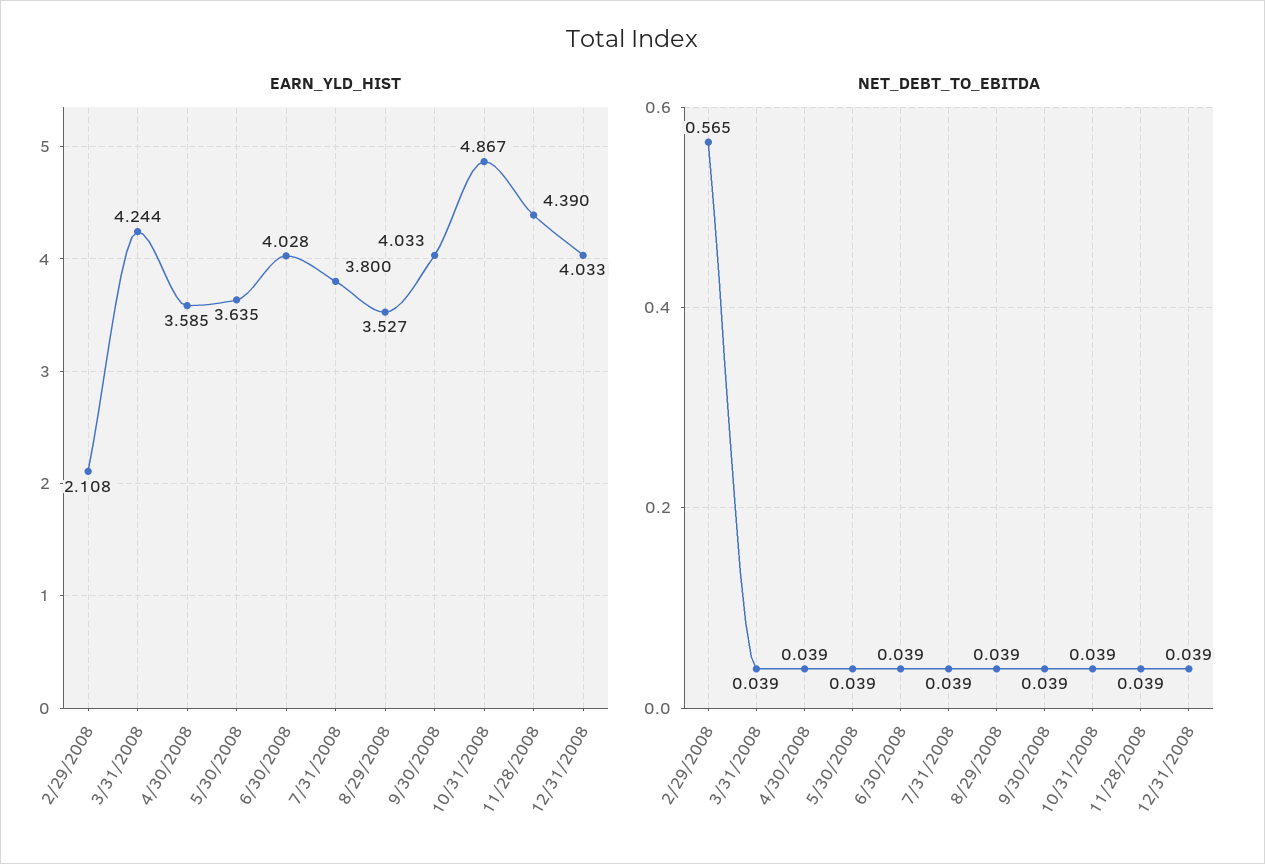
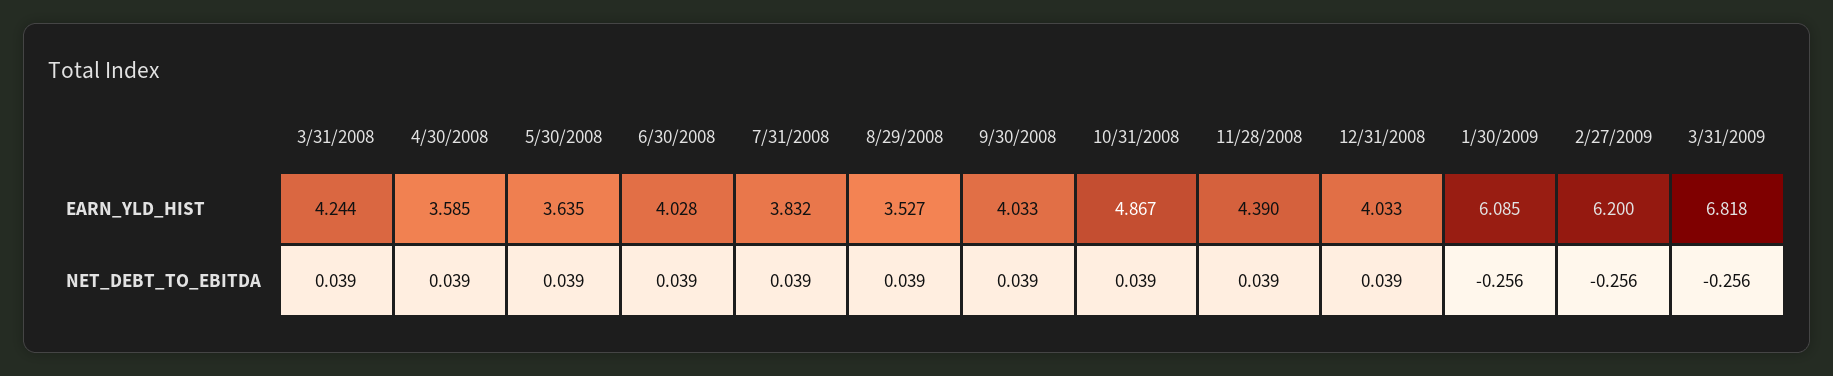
EARN_YLD_HIST, 2/29/2008: 2.108 -> none
EARN_YLD_HIST, 7/31/2008: 3.8 -> 3.832
NET_DEBT_TO_EBITDA, 2/29/2008: 0.565 -> none
EARN_YLD_HIST, 1/30/2009: none -> 6.085
EARN_YLD_HIST, 2/27/2009: none -> 6.2
EARN_YLD_HIST, 3/31/2009: none -> 6.818
NET_DEBT_TO_EBITDA, 1/30/2009: none -> -0.256
NET_DEBT_TO_EBITDA, 2/27/2009: none -> -0.256
NET_DEBT_TO_EBITDA, 3/31/2009: none -> -0.256

